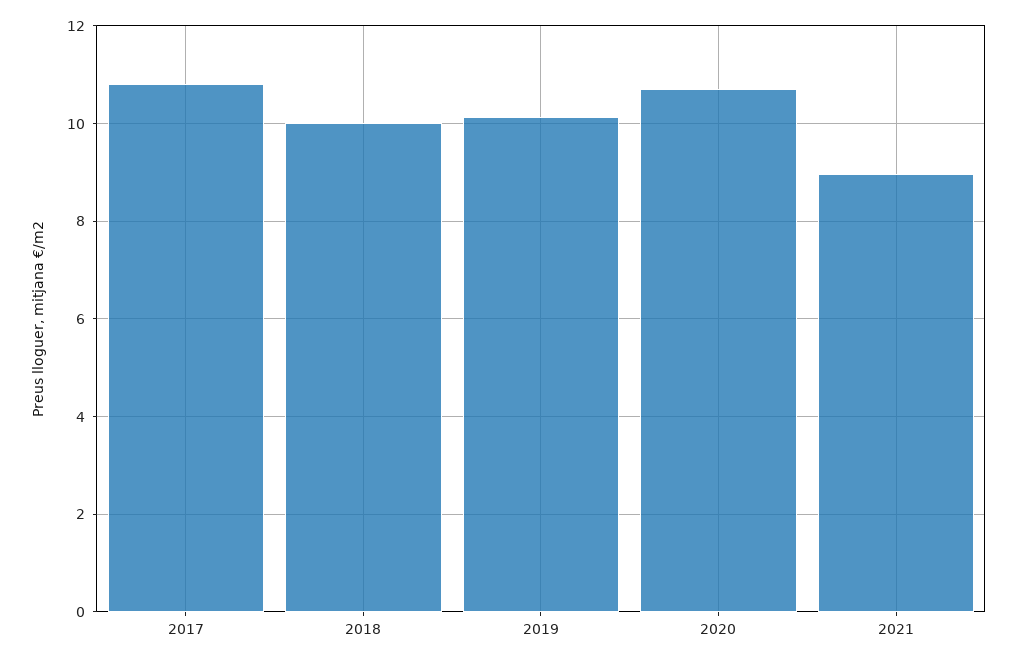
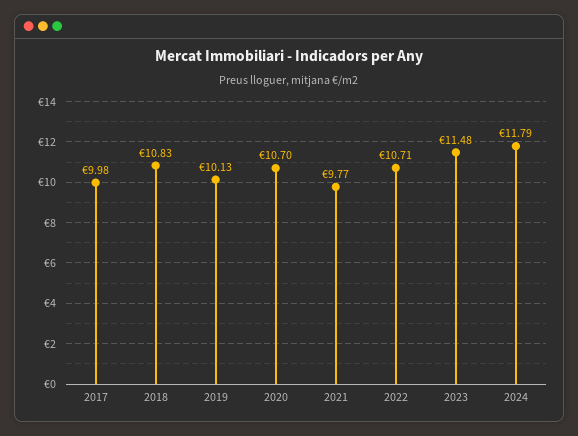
2017: 10.8 -> 9.98
2018: 10 -> 10.83
2021: 9 -> 9.77
2022: none -> 10.71
2023: none -> 11.48
2024: none -> 11.79

